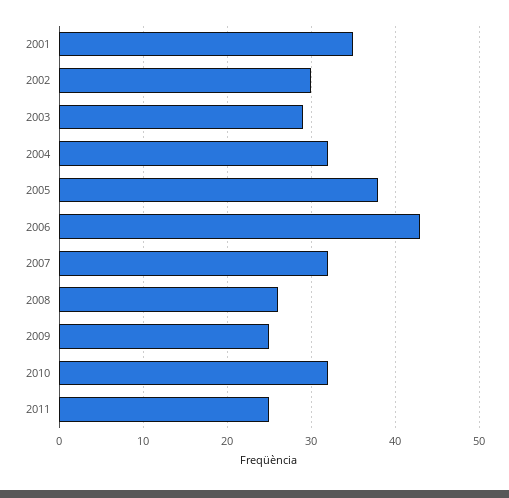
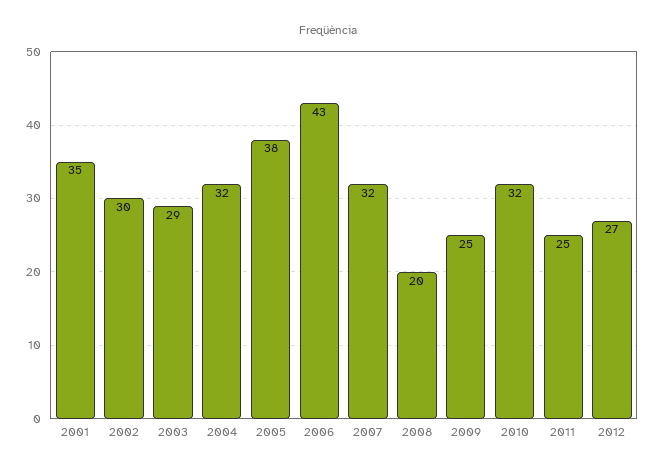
2008: 26 -> 20
2012: none -> 27

